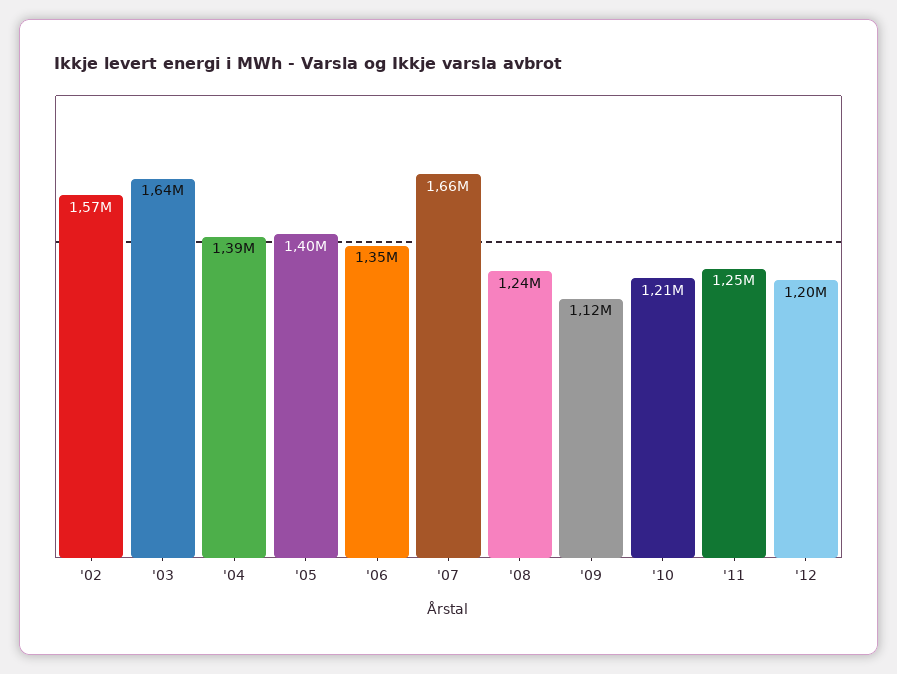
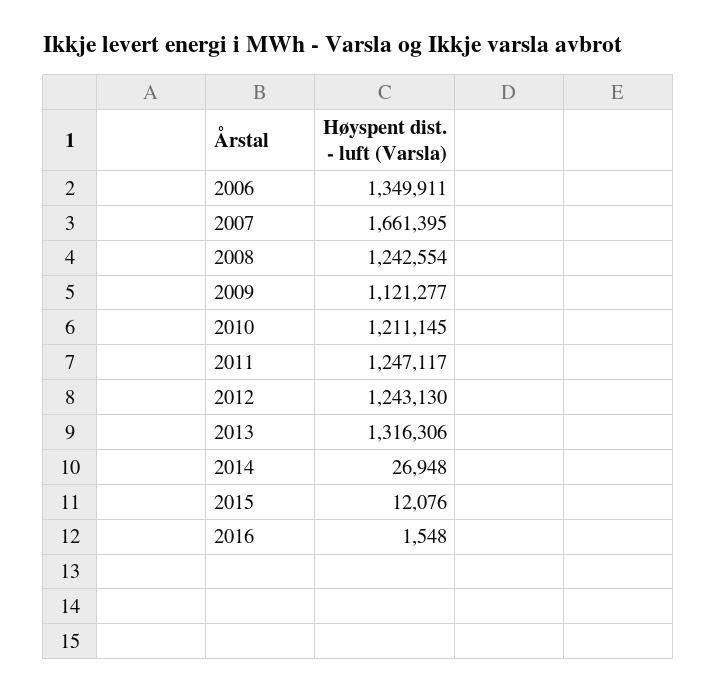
'02: 1570000 -> none
'03: 1640000 -> none
'04: 1390000 -> none
'05: 1400000 -> none
'12: 1200000 -> 1243130
2013: none -> 1316306
2014: none -> 26948
2015: none -> 12076
2016: none -> 1548

